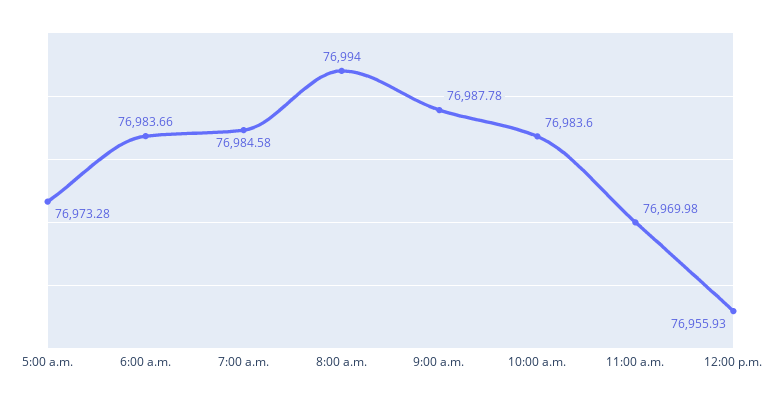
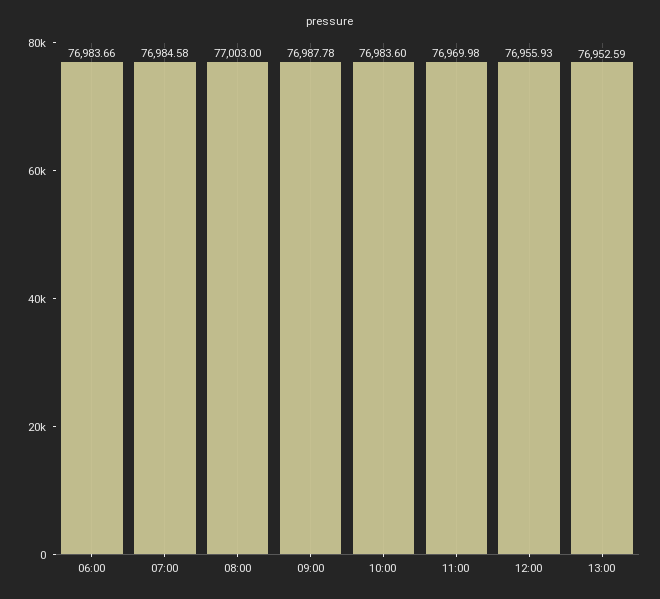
5:00 a.m.: 76973.28 -> none
8:00 a.m.: 76994 -> 77003
13:00: none -> 76952.59

